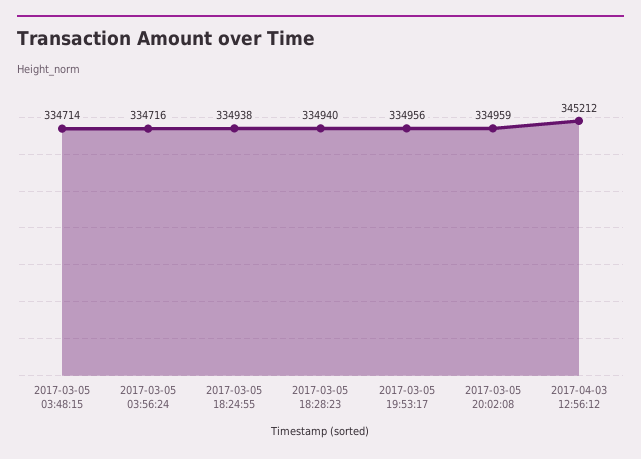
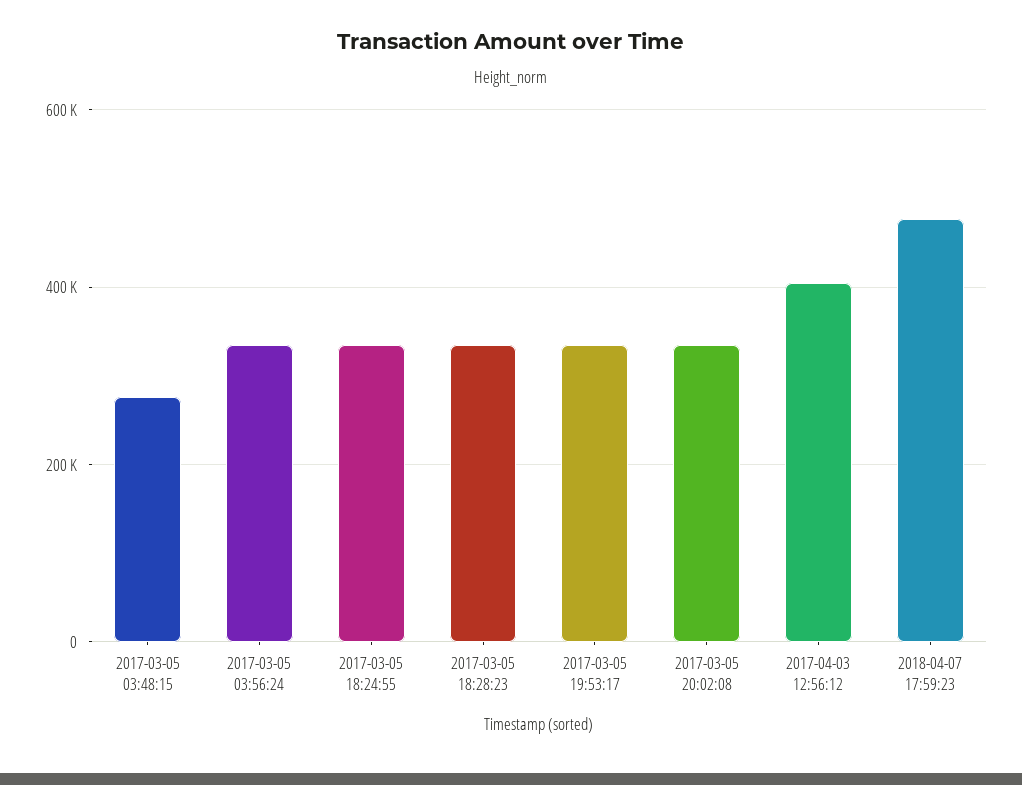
2017-03-05 03:48:15: 334714 -> 280000
2017-04-03 12:56:12: 345212 -> 400000
2018-04-07 17:59:23: none -> 480000

